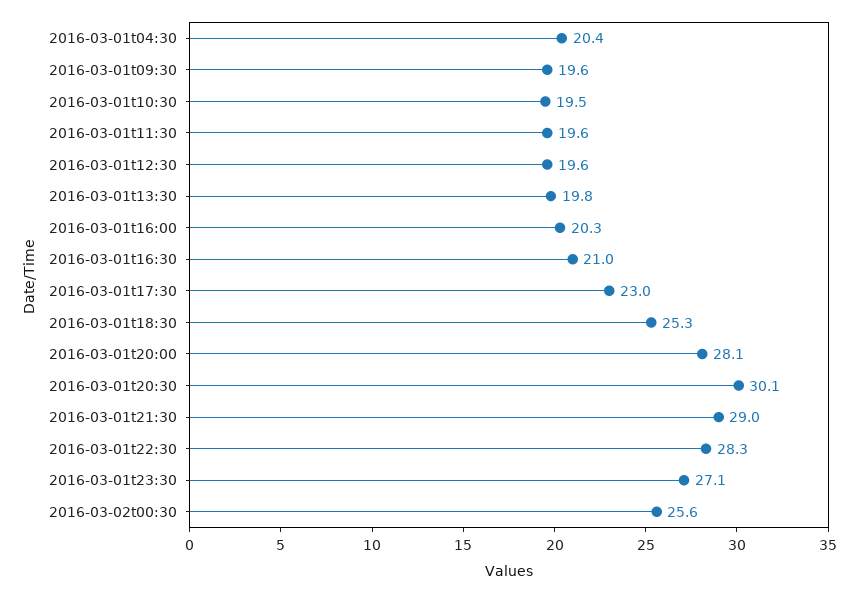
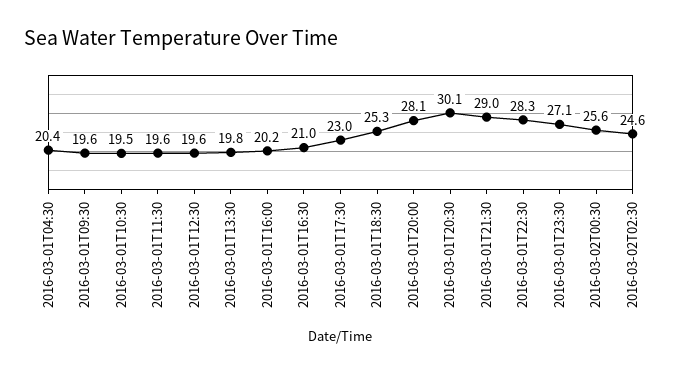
2016-03-01t16:00: 20.3 -> 20.2
2016-03-02T02:30: none -> 24.6

